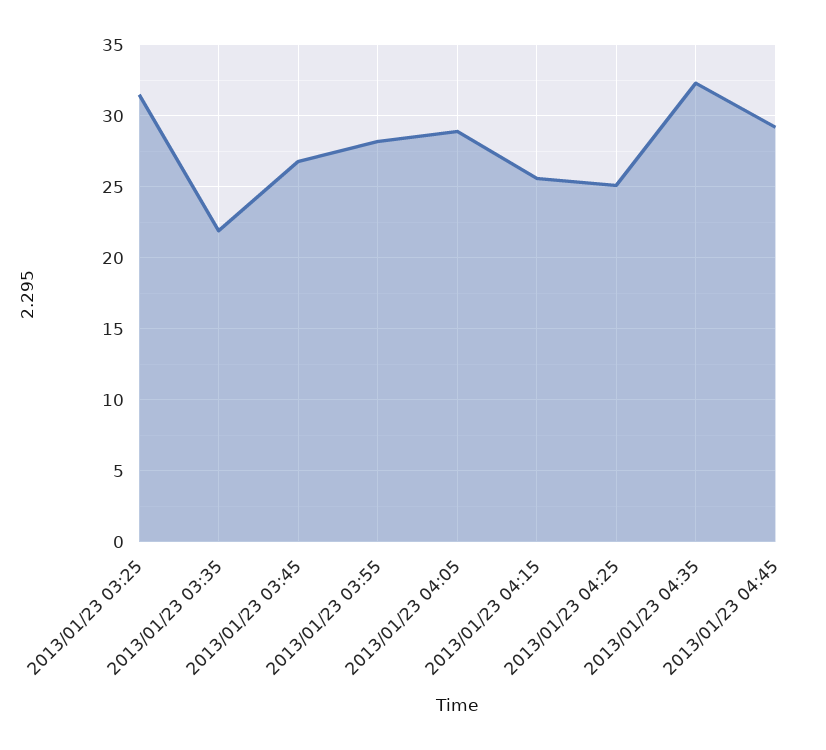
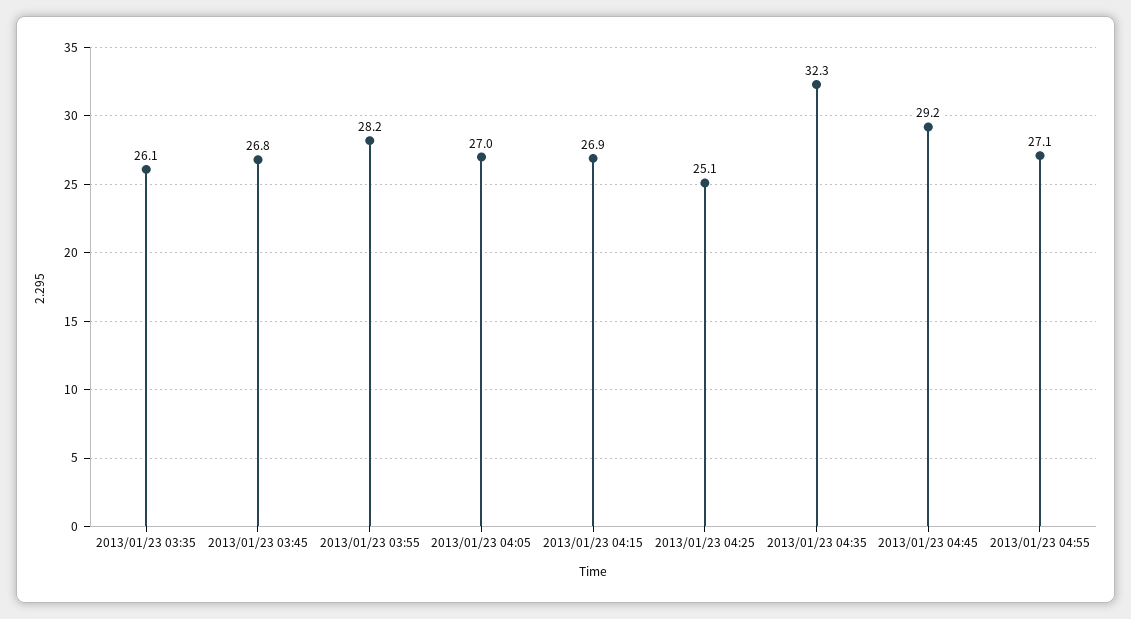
2013/01/23 03:25: 31.5 -> none
2013/01/23 03:35: 22 -> 26.1
2013/01/23 04:05: 29 -> 27
2013/01/23 04:15: 25.5 -> 26.9
2013/01/23 04:55: none -> 27.1

